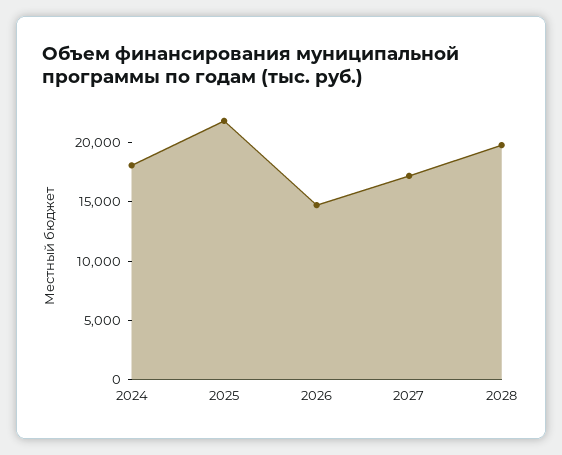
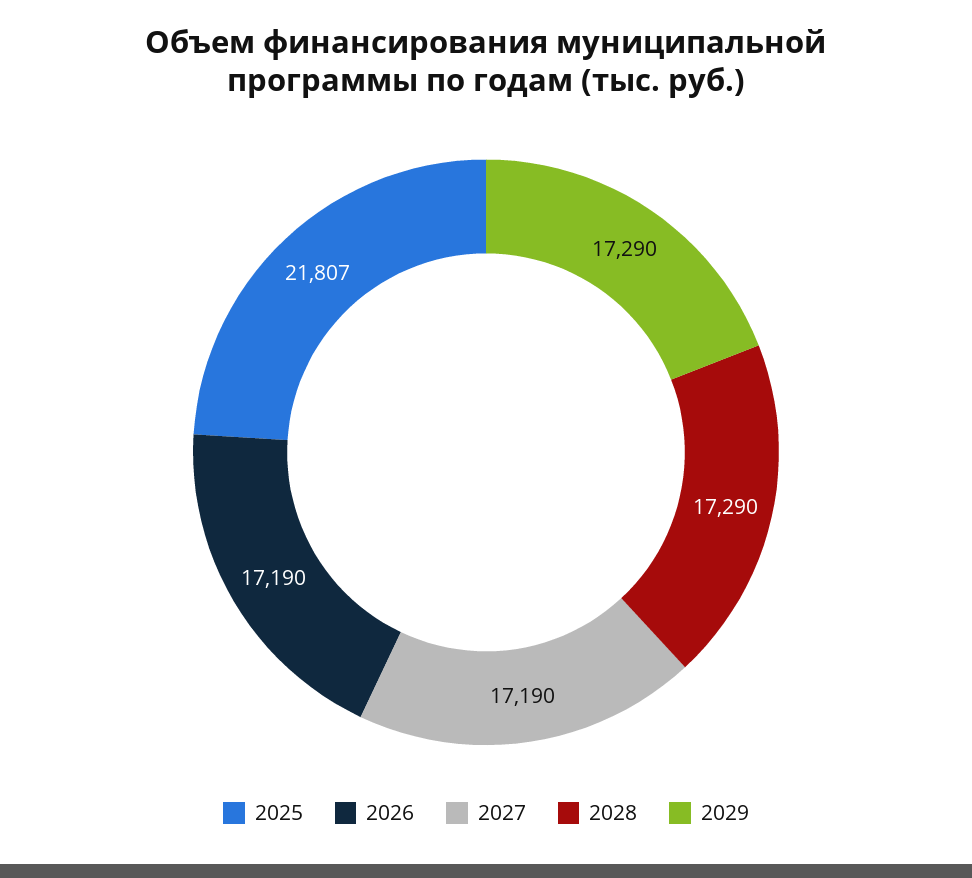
2024: 18000 -> none
2026: 15000 -> 17190
2028: 20000 -> 17290
2029: none -> 17290

